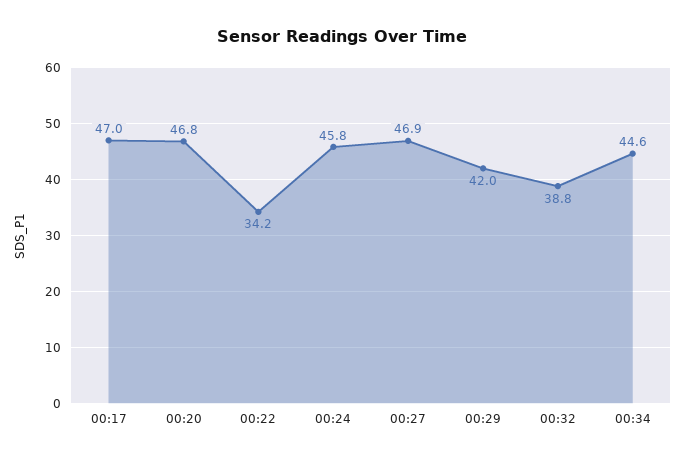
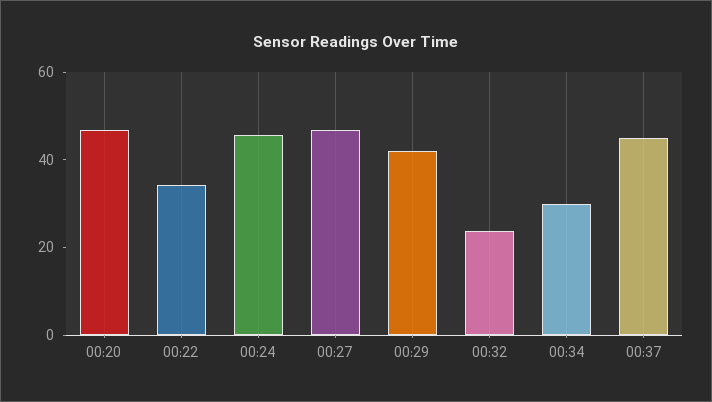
00:17: 47 -> none
00:32: 38.8 -> 25
00:34: 44.6 -> 30
00:37: none -> 45

